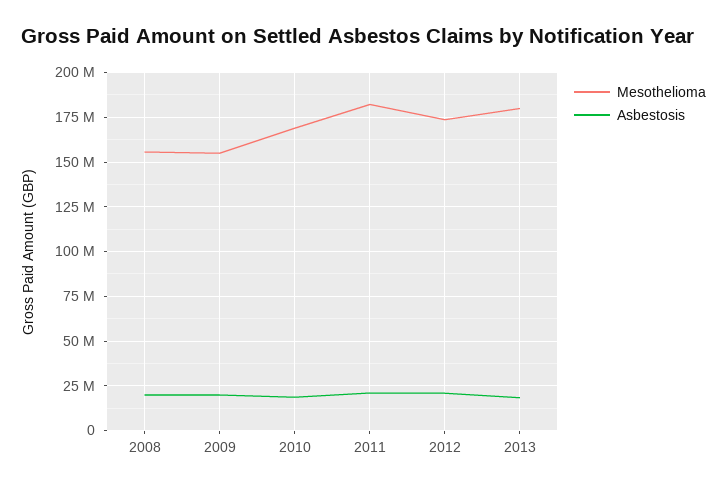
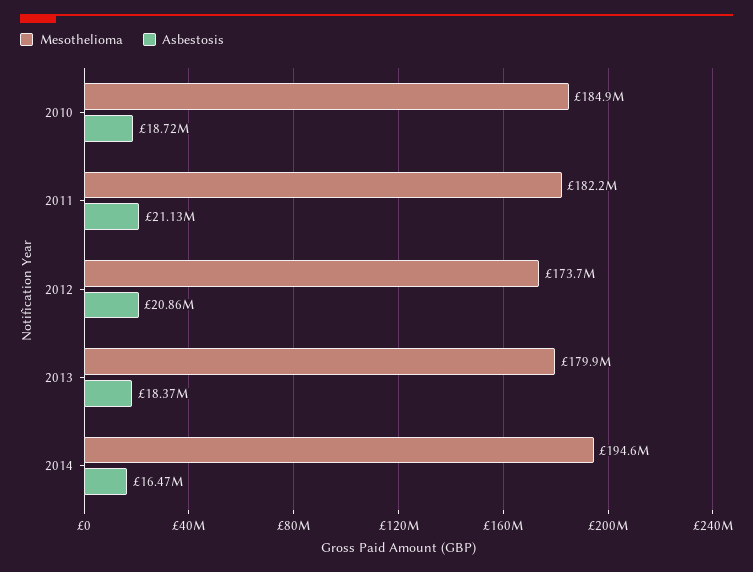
Mesothelioma, 2008: 155000000 -> none
Asbestosis, 2008: 20000000 -> none
Mesothelioma, 2009: 155000000 -> none
Asbestosis, 2009: 20000000 -> none
Mesothelioma, 2010: 170000000 -> 184900000
Mesothelioma, 2014: none -> 194600000
Asbestosis, 2014: none -> 16470000

